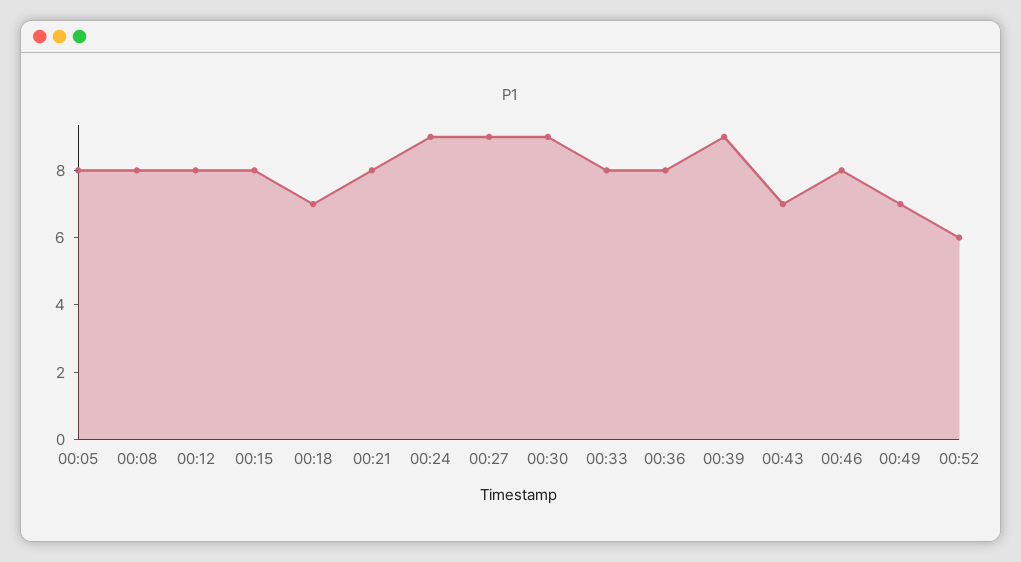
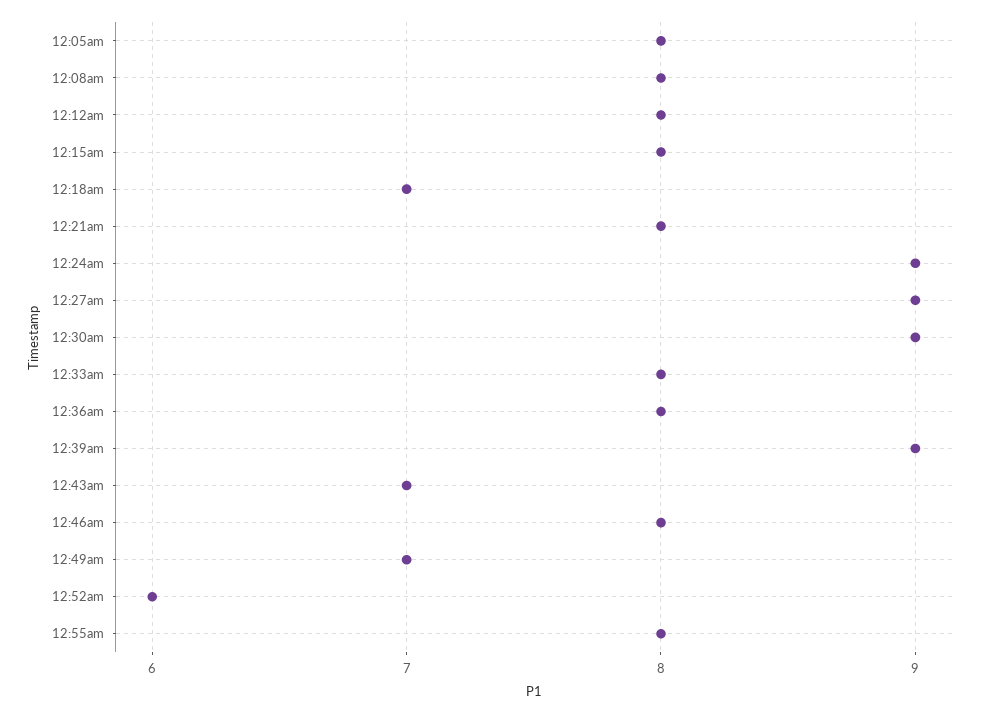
12:55am: none -> 8

